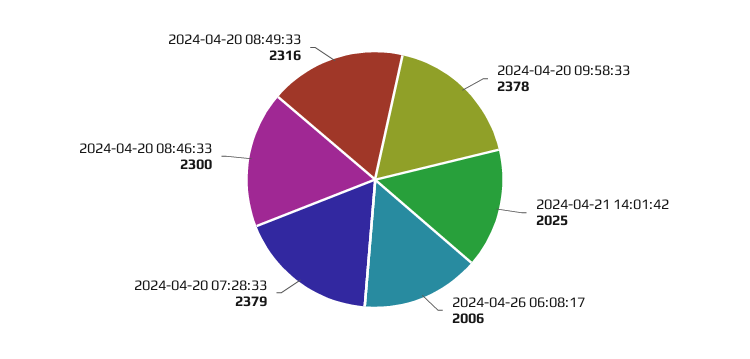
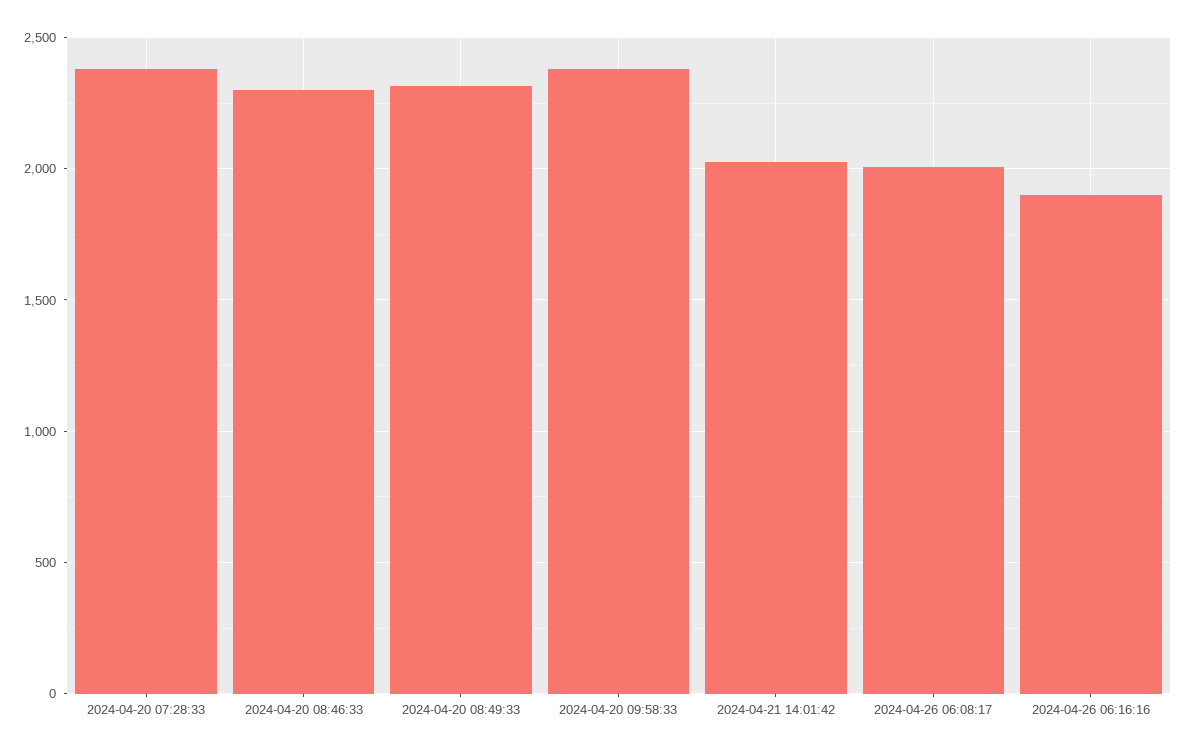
2024-04-26 06:16:16: none -> 1900

